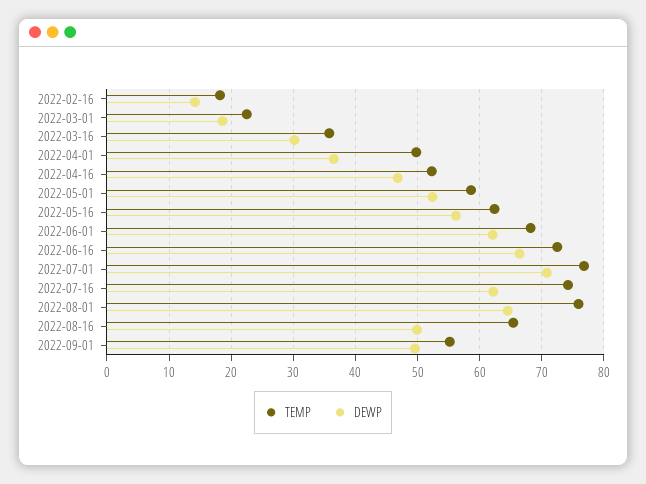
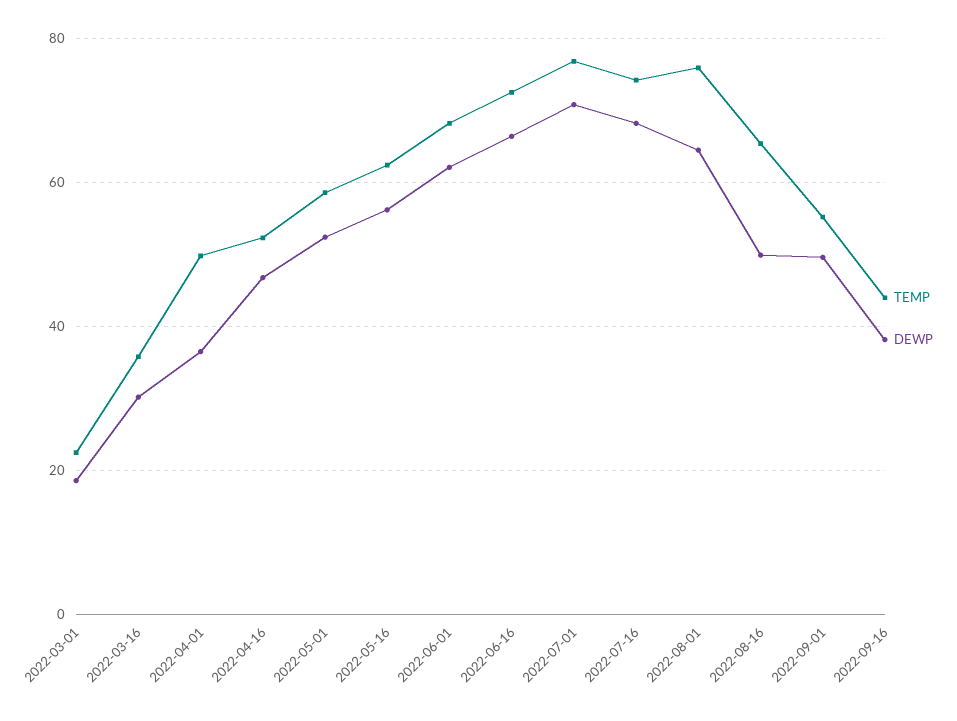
TEMP, 2022-02-16: 18 -> none
DEWP, 2022-02-16: 14 -> none
DEWP, 2022-07-16: 62 -> 68
TEMP, 2022-09-16: none -> 44
DEWP, 2022-09-16: none -> 38

